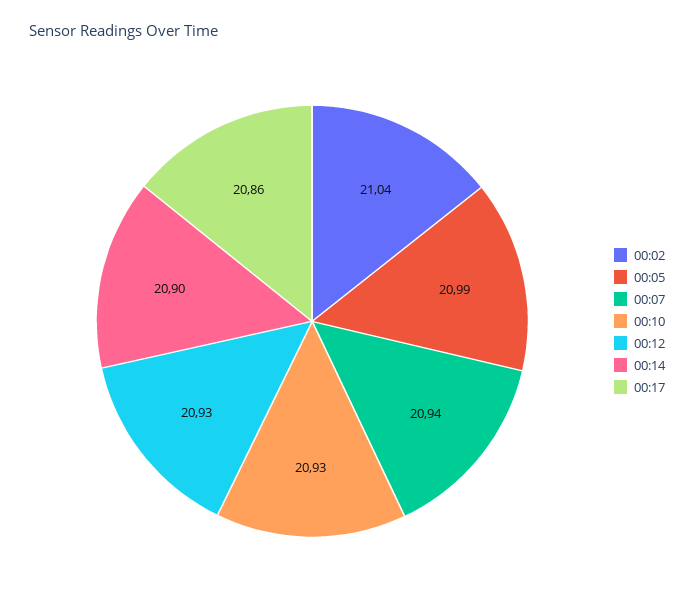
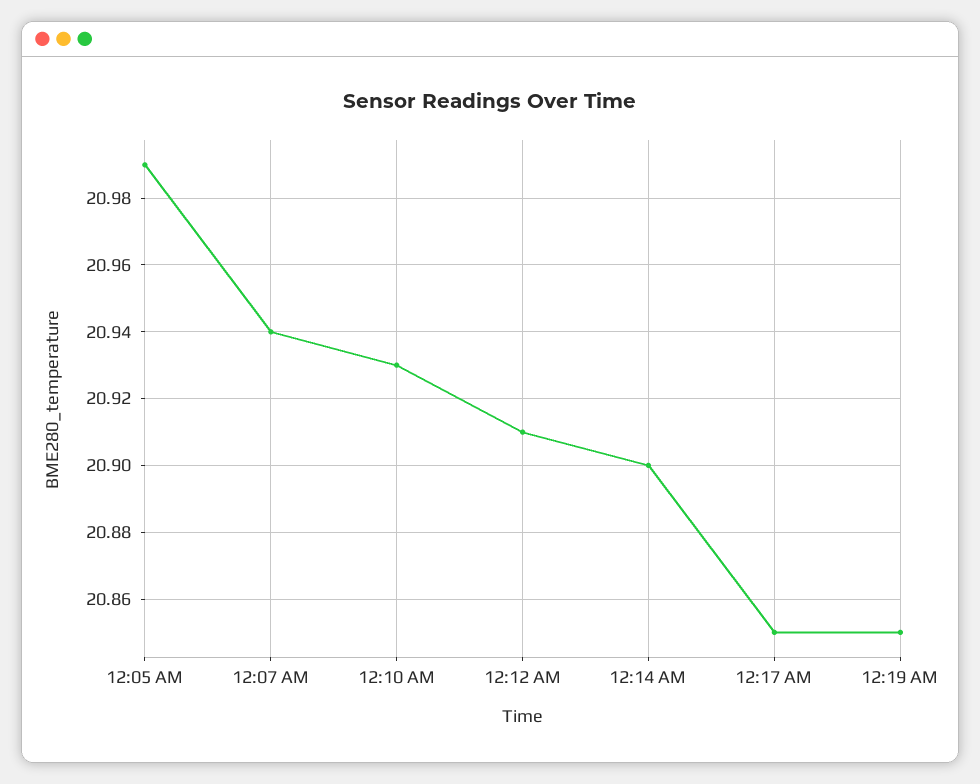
00:02: 21.04 -> none
00:12: 20.93 -> 20.91
00:17: 20.86 -> 20.85
12:19 AM: none -> 20.85

